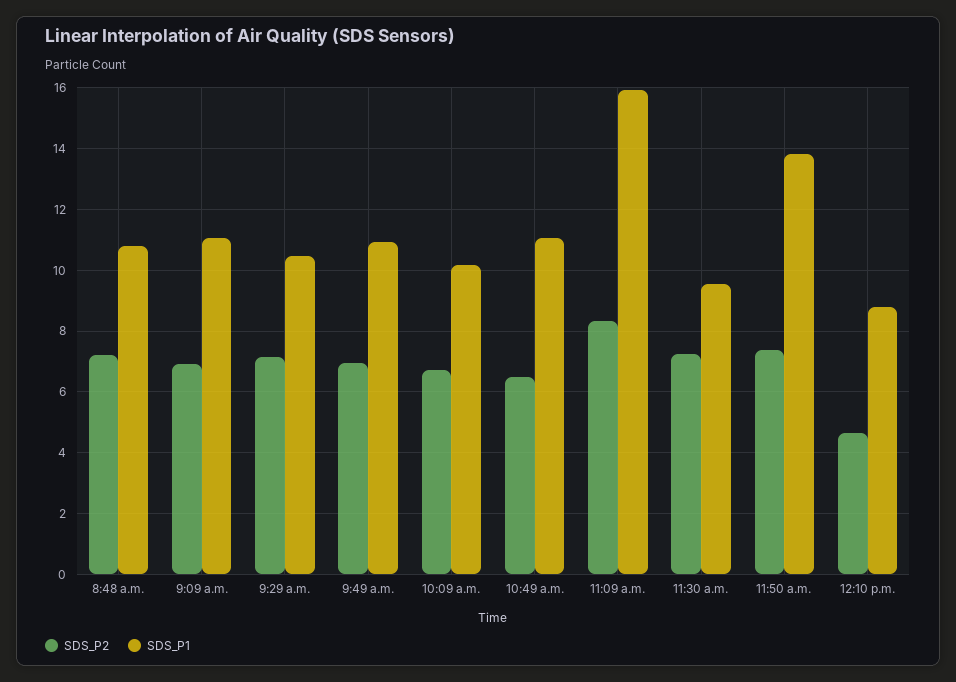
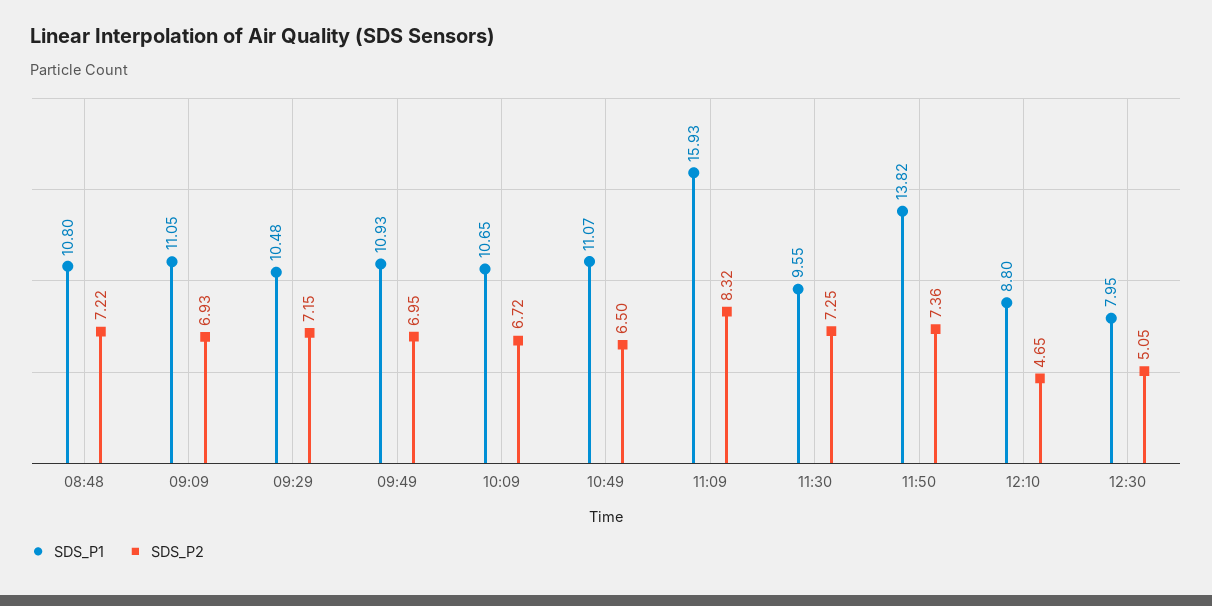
SDS_P1, 10:09 a.m.: 10.2 -> 10.65
SDS_P1, 12:30: none -> 7.95
SDS_P2, 12:30: none -> 5.05

